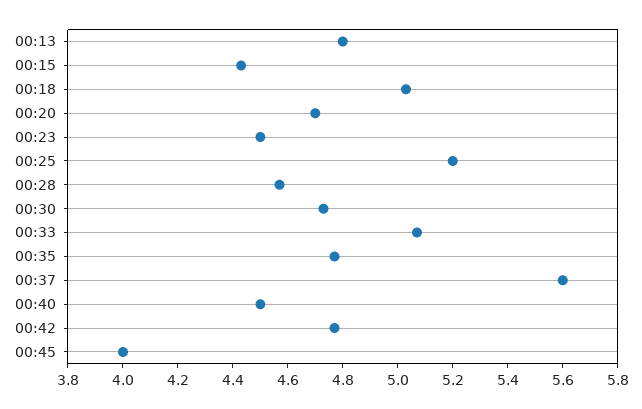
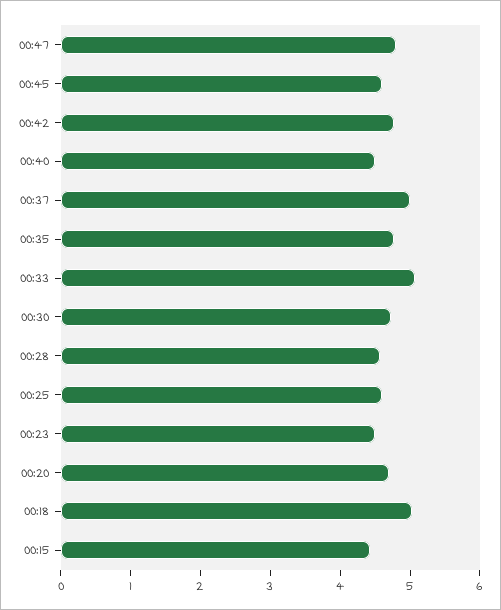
00:13: 4.8 -> none
00:25: 5.2 -> 4.6
00:37: 5.6 -> 5
00:45: 4 -> 4.6
00:47: none -> 4.8

